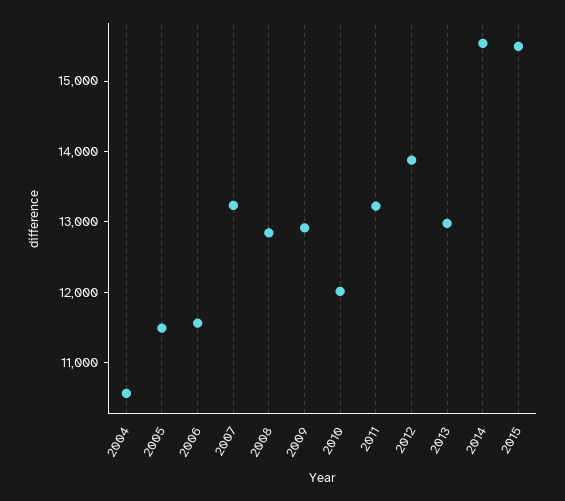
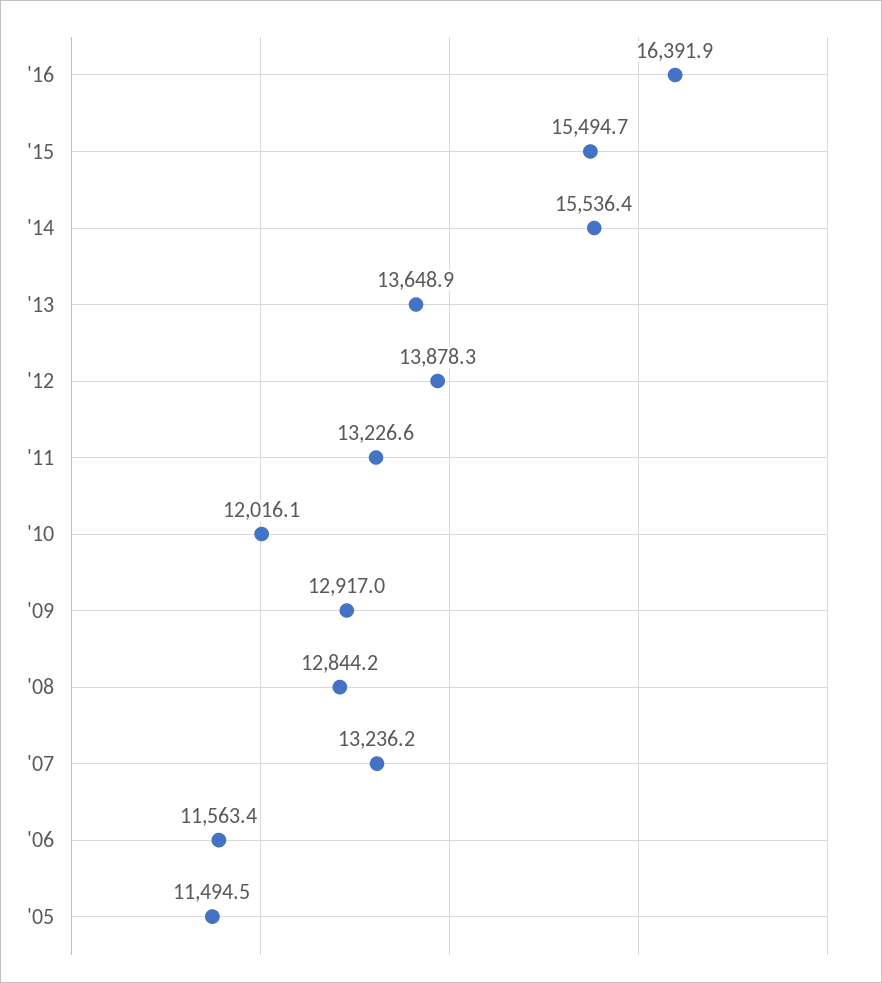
2004: 10600 -> none
2013: 13000 -> 13648.9
'16: none -> 16391.9

